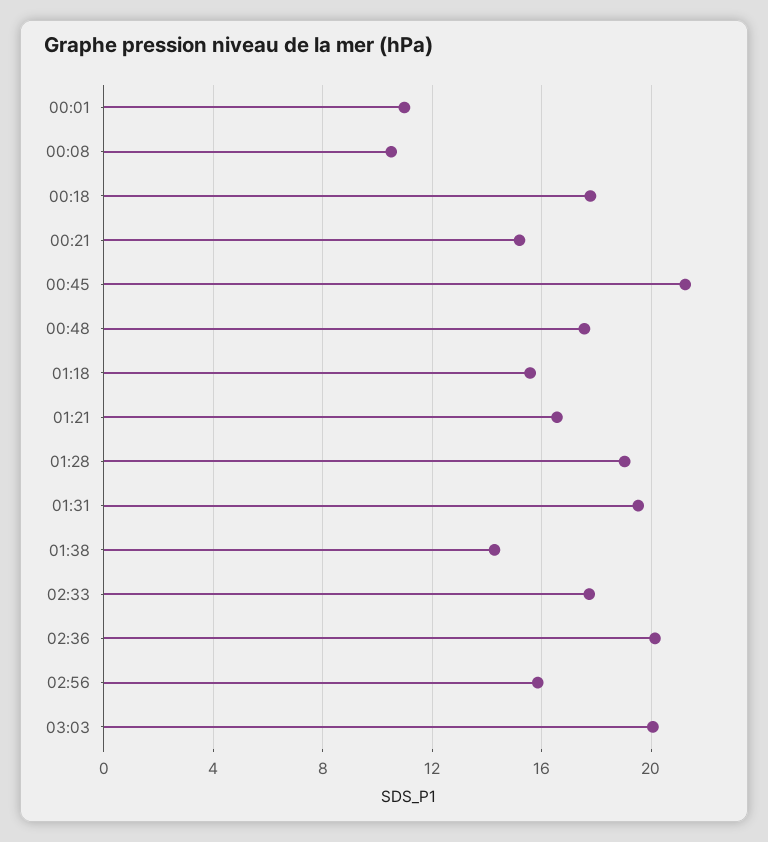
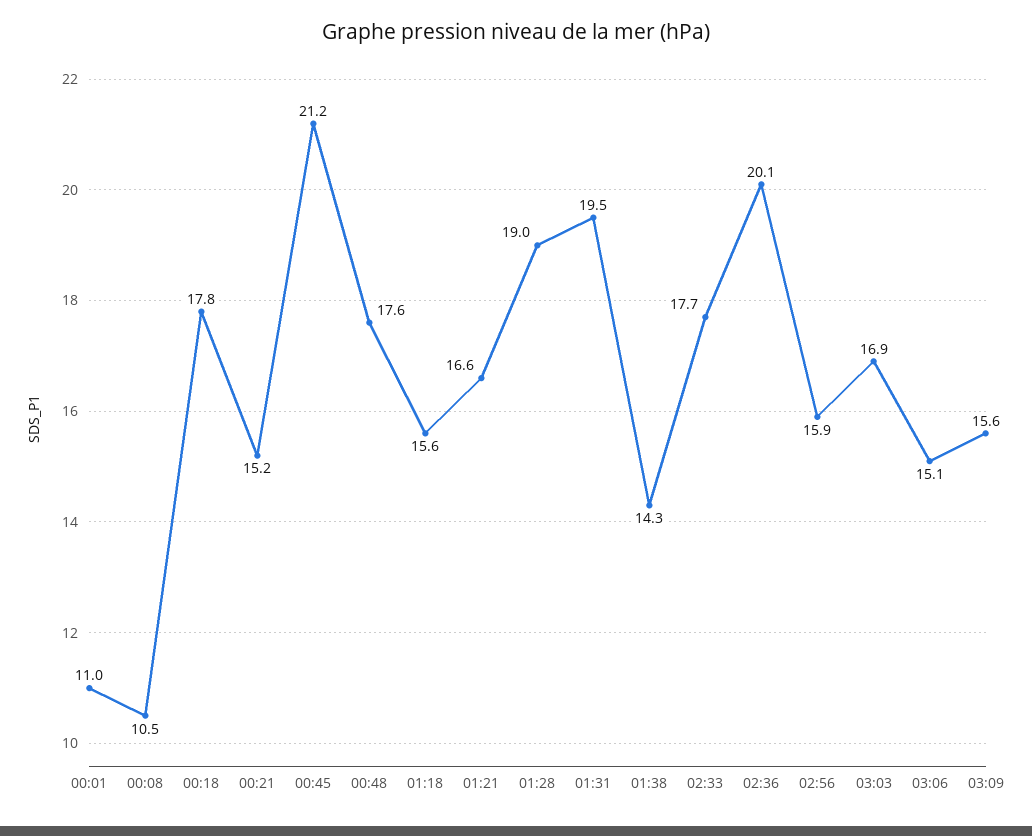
03:03: 20 -> 16.9
03:06: none -> 15.1
03:09: none -> 15.6

